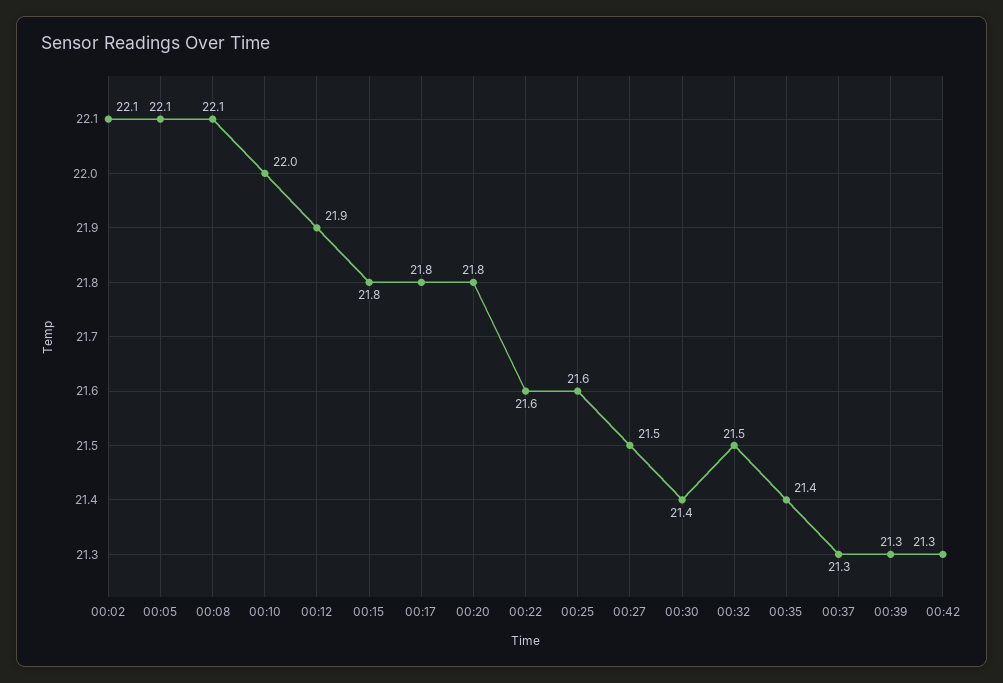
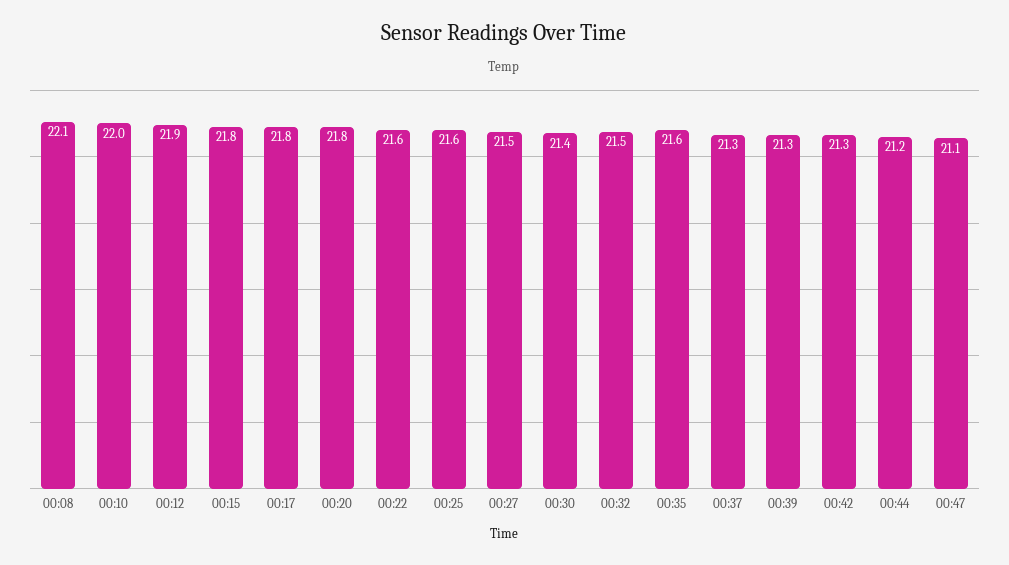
00:02: 22.1 -> none
00:05: 22.1 -> none
00:35: 21.4 -> 21.6
00:44: none -> 21.2
00:47: none -> 21.1

